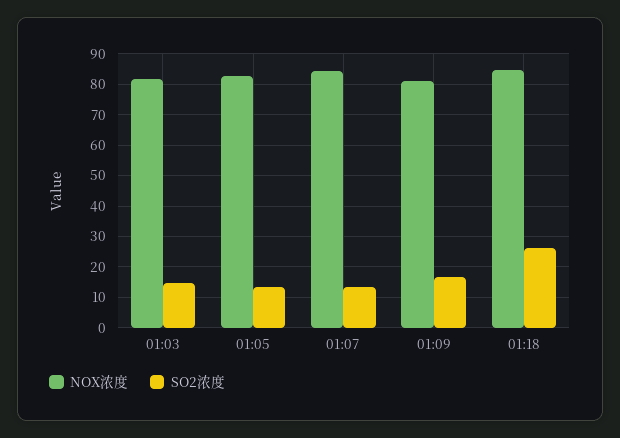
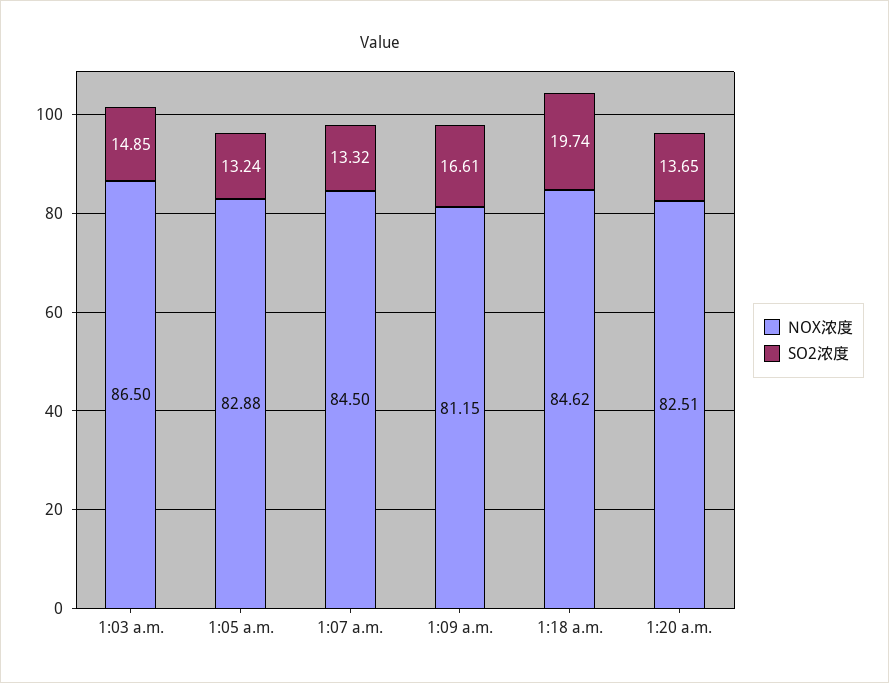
NOX浓度, 01:03: 82 -> 86.5
SO2浓度, 01:18: 26 -> 19.74
NOX浓度, 1:20 a.m.: none -> 82.51
SO2浓度, 1:20 a.m.: none -> 13.65

